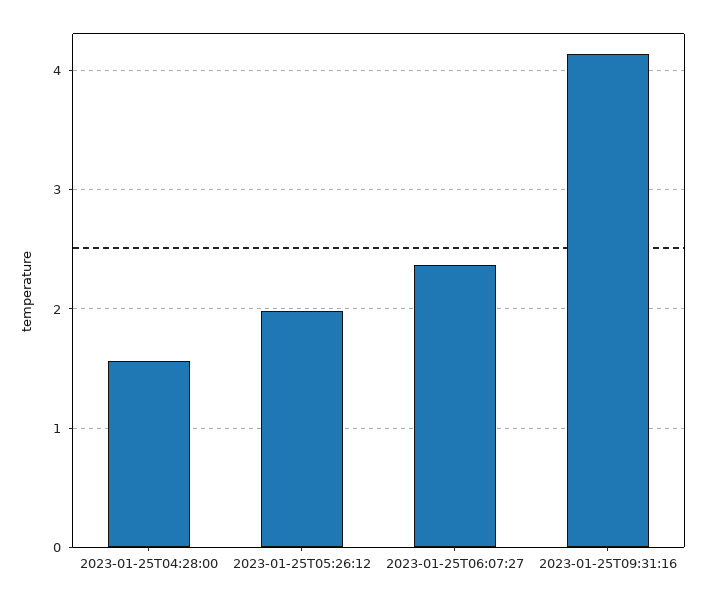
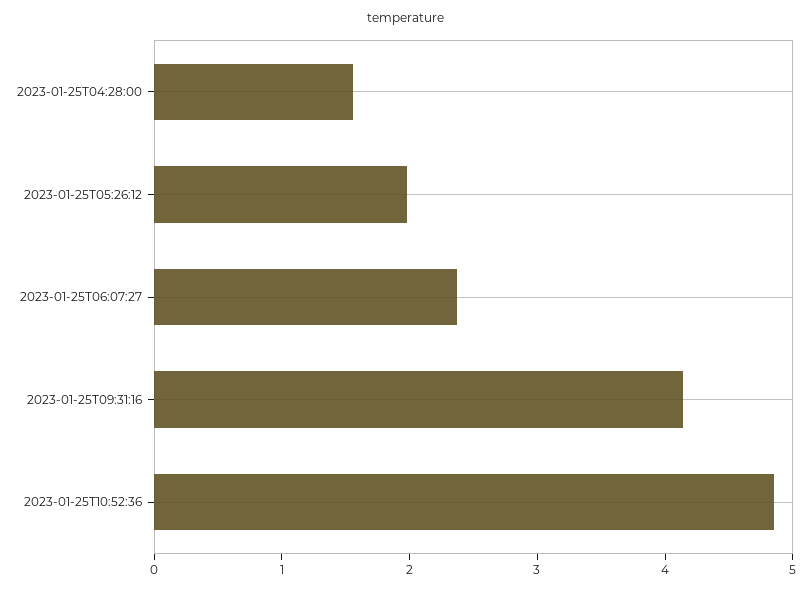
2023-01-25T10:52:36: none -> 4.8

